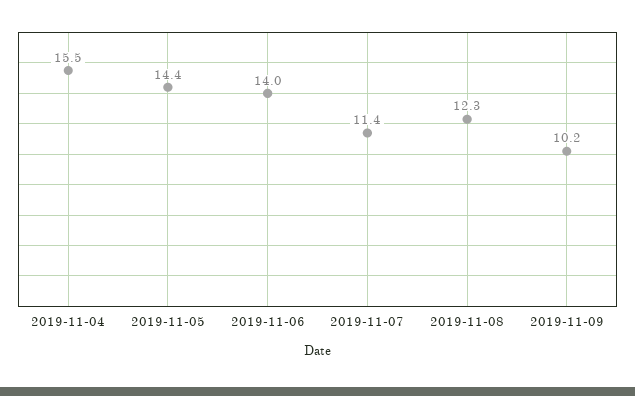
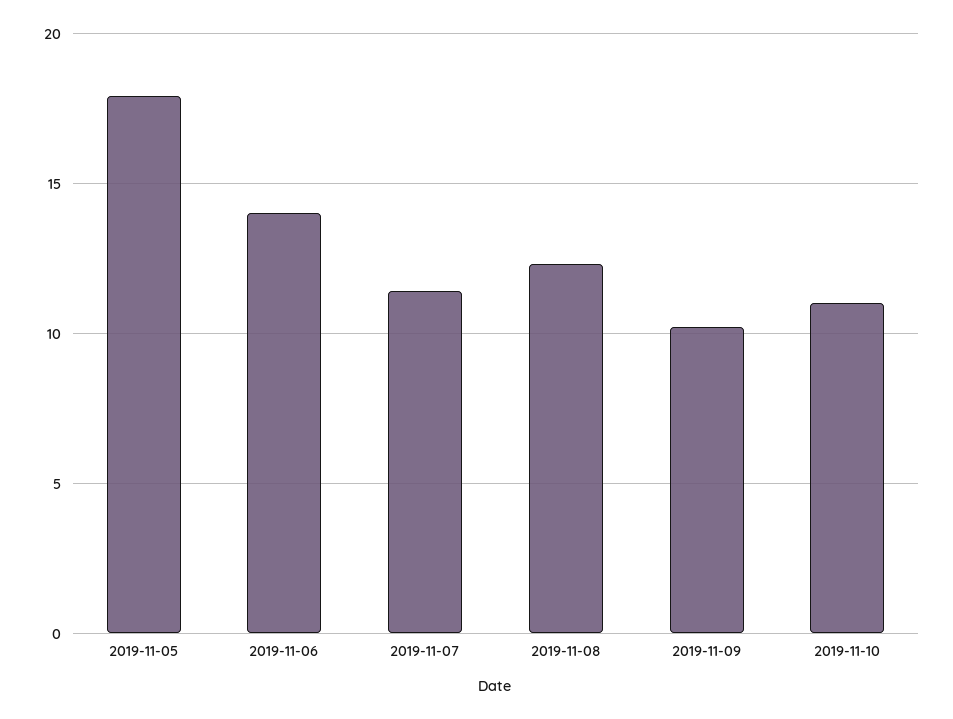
2019-11-04: 15.5 -> none
2019-11-05: 14.4 -> 18
2019-11-10: none -> 11

